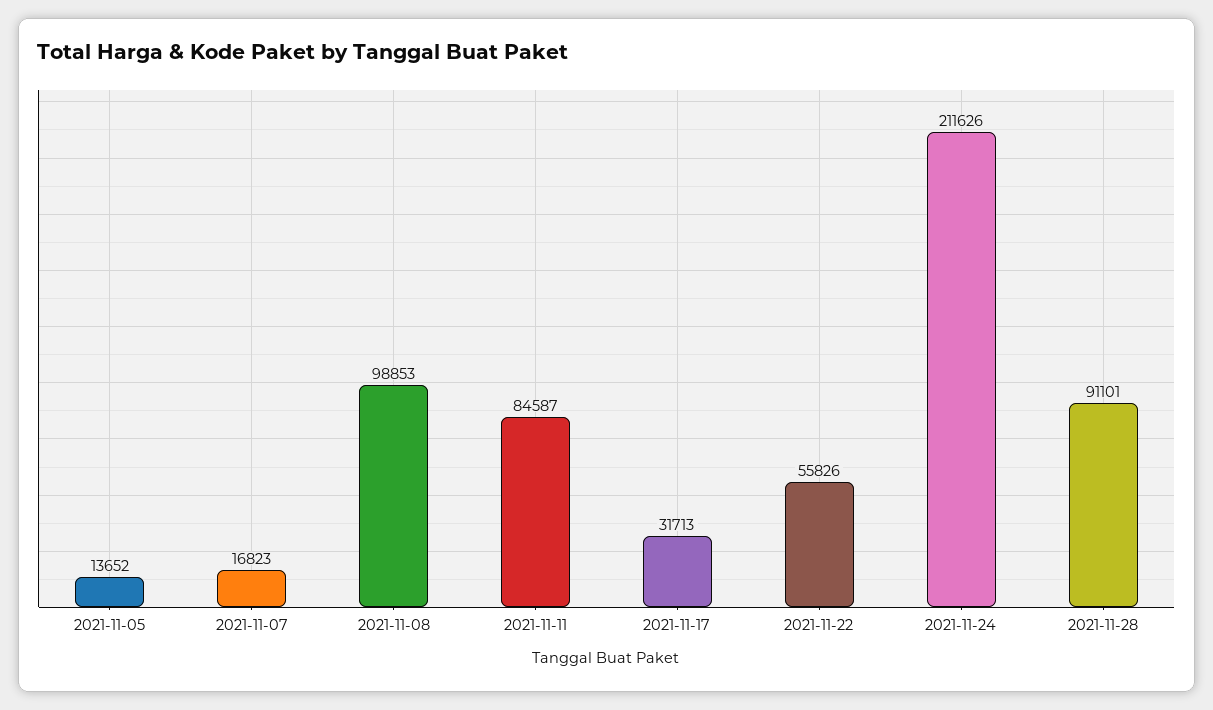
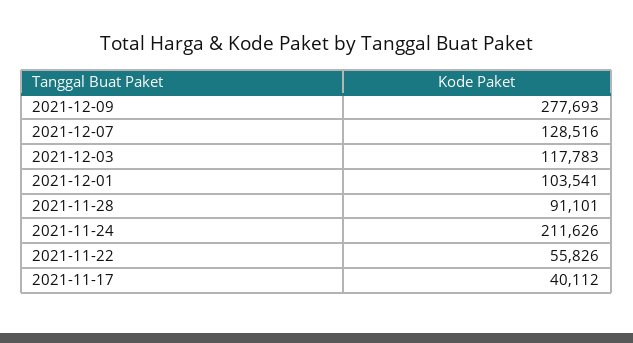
2021-11-05: 13652 -> none
2021-11-07: 16823 -> none
2021-11-08: 98853 -> none
2021-11-11: 84587 -> none
2021-11-17: 31713 -> 40112
2021-12-09: none -> 277693
2021-12-07: none -> 128516
2021-12-03: none -> 117783
2021-12-01: none -> 103541

